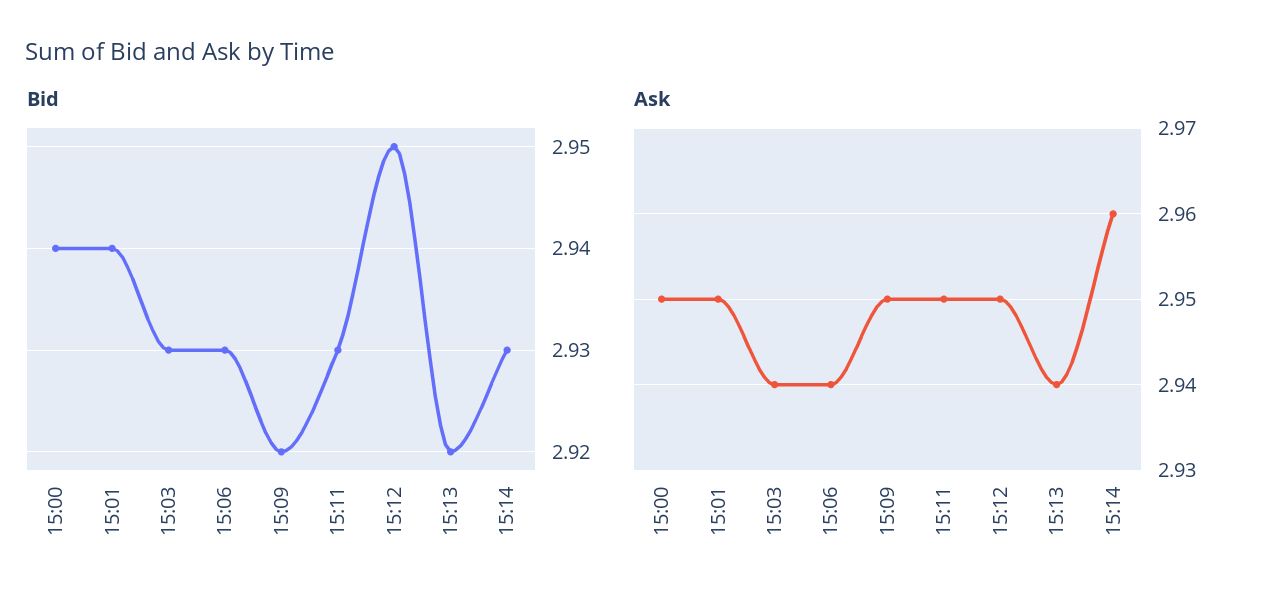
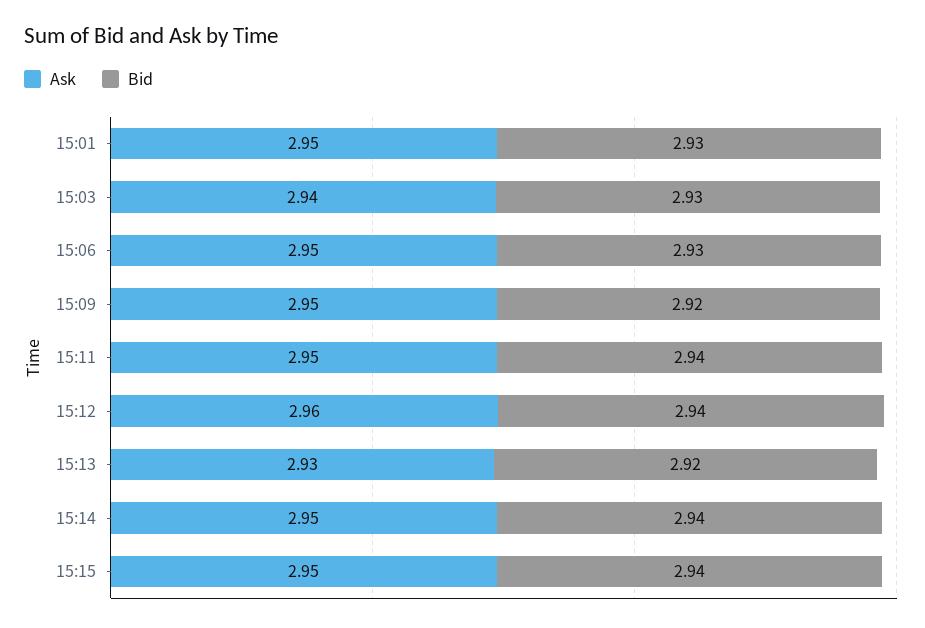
Bid, 15:00: 2.94 -> none
Bid, 15:01: 2.94 -> 2.93
Bid, 15:11: 2.93 -> 2.94
Bid, 15:12: 2.95 -> 2.94
Bid, 15:14: 2.93 -> 2.94
Ask, 15:00: 2.95 -> none
Ask, 15:06: 2.94 -> 2.95
Ask, 15:12: 2.95 -> 2.96
Ask, 15:13: 2.94 -> 2.93
Ask, 15:14: 2.96 -> 2.95
Ask, 15:15: none -> 2.95
Bid, 15:15: none -> 2.94

